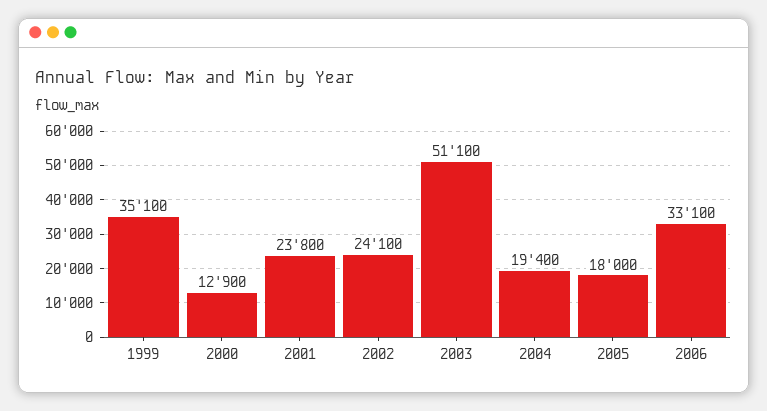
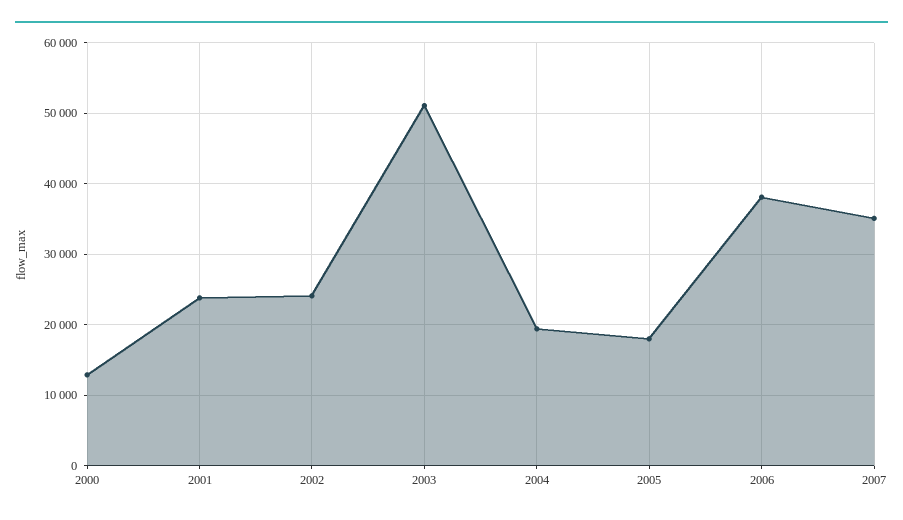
1999: 35100 -> none
2006: 33100 -> 38000
2007: none -> 35000

